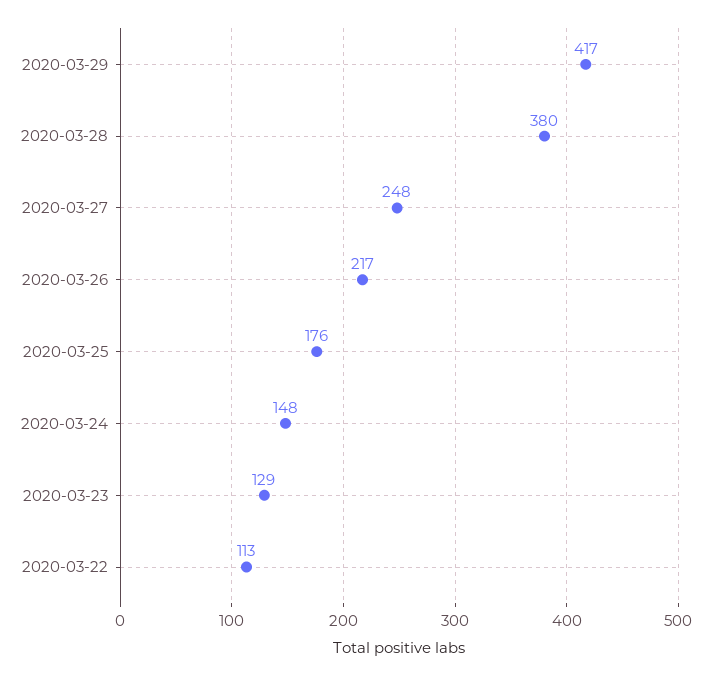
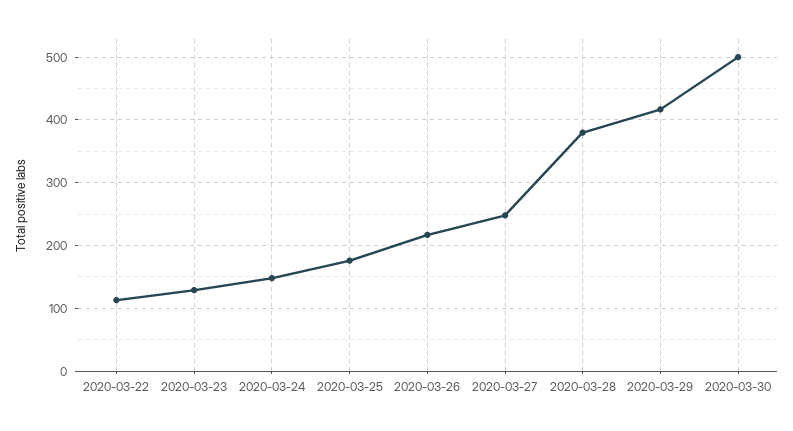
2020-03-30: none -> 500

